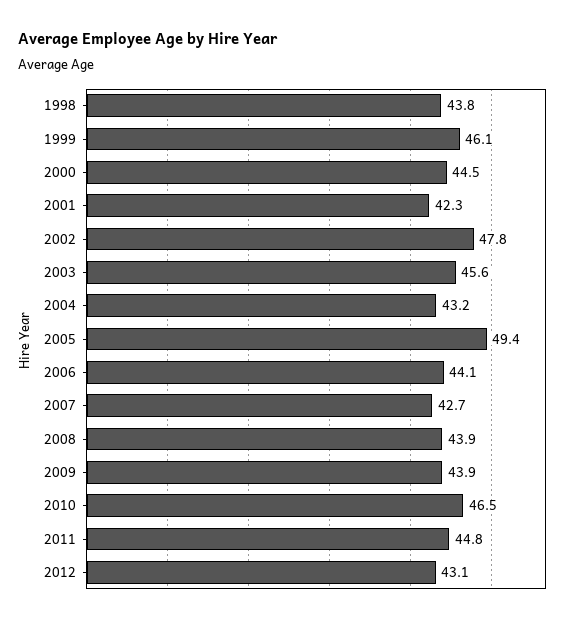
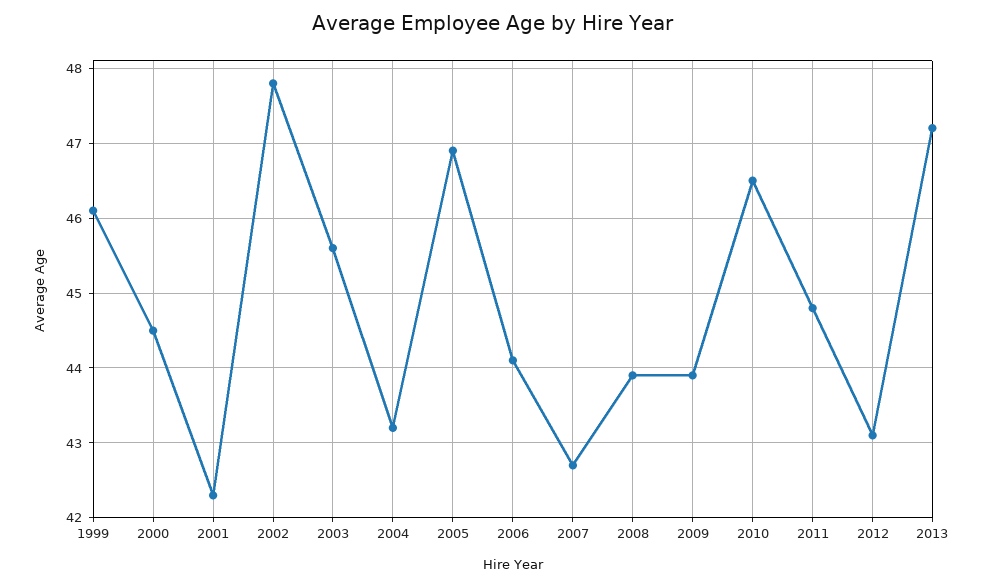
1998: 43.8 -> none
2005: 49.4 -> 46.9
2013: none -> 47.2

